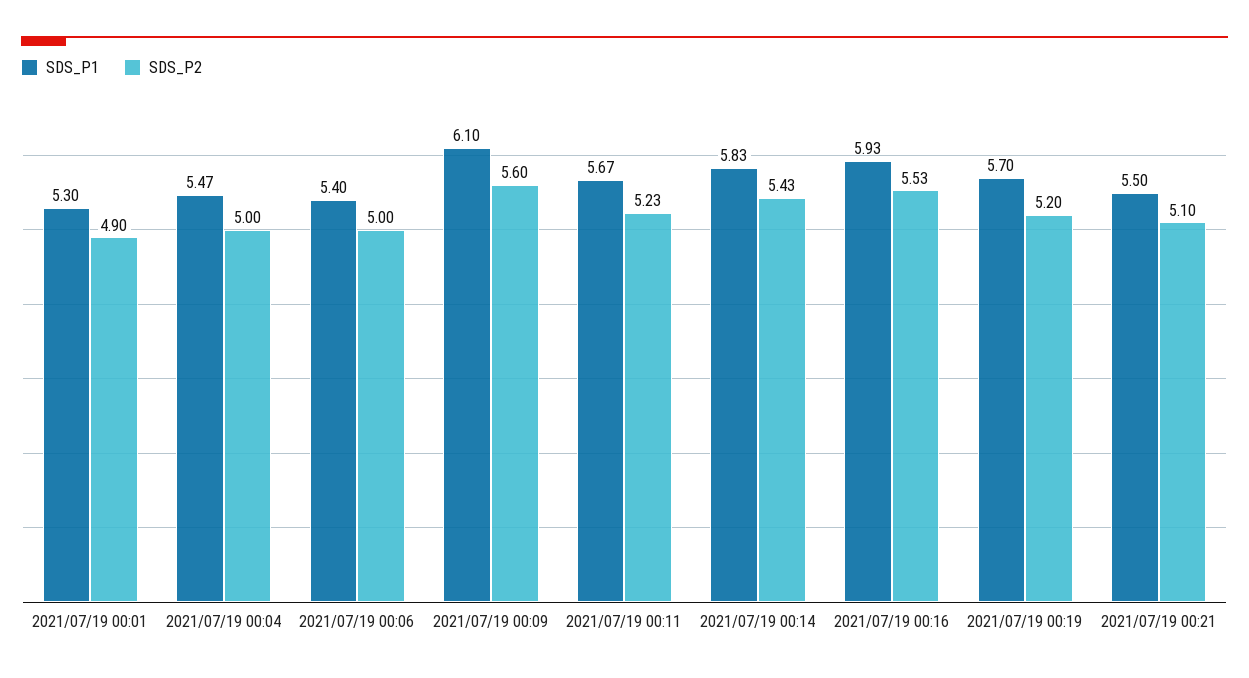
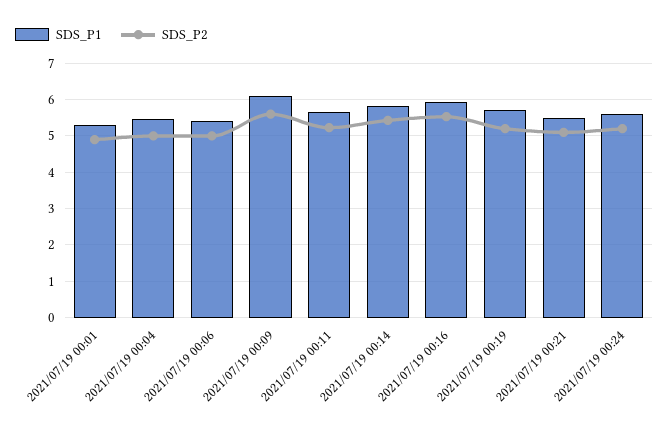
SDS_P1, 2021/07/19 00:24: none -> 5.6
SDS_P2, 2021/07/19 00:24: none -> 5.2

